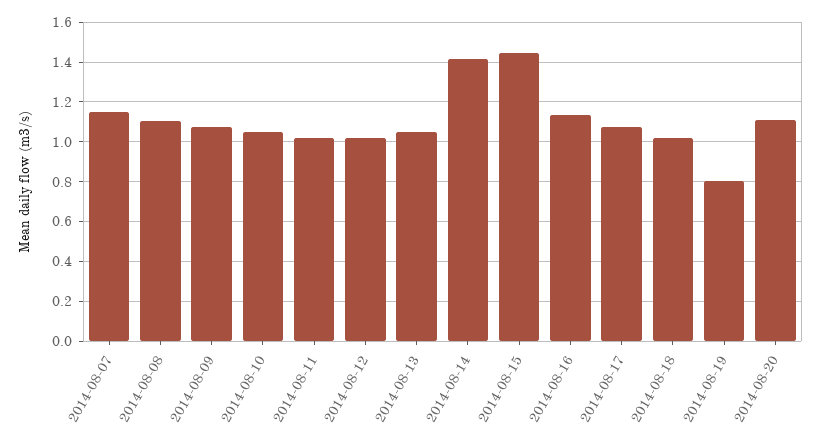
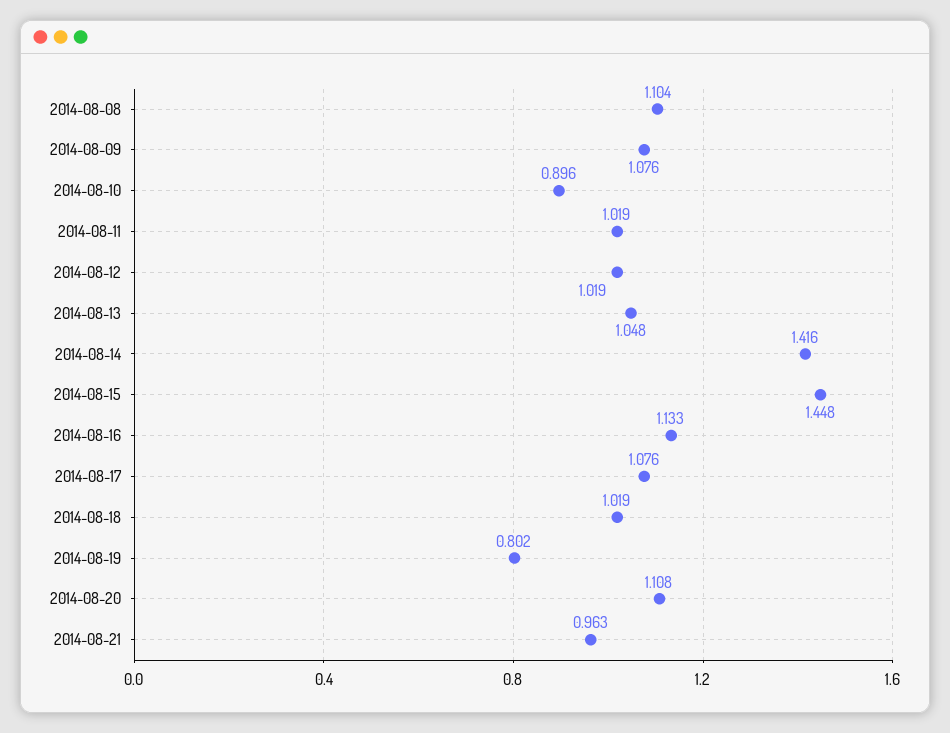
2014-08-07: 1.15 -> none
2014-08-10: 1.05 -> 0.896
2014-08-21: none -> 0.963

